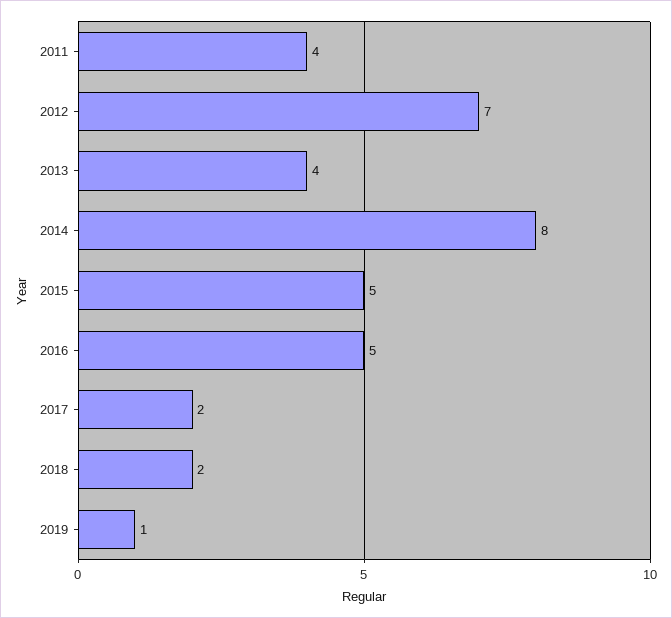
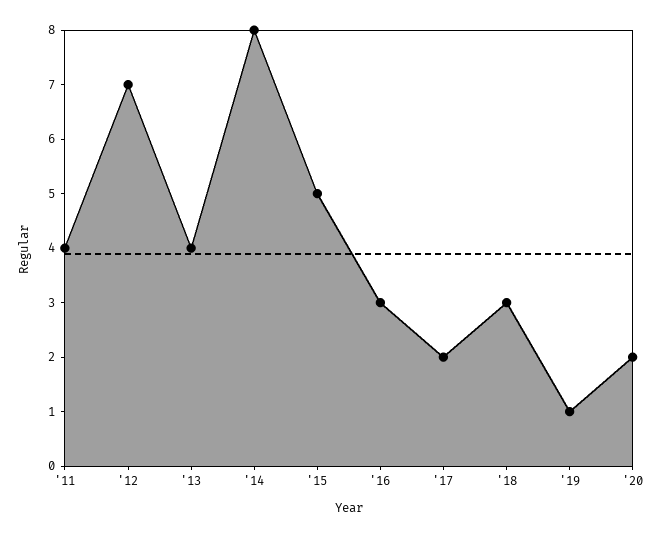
2016: 5 -> 3
2018: 2 -> 3
'20: none -> 2

